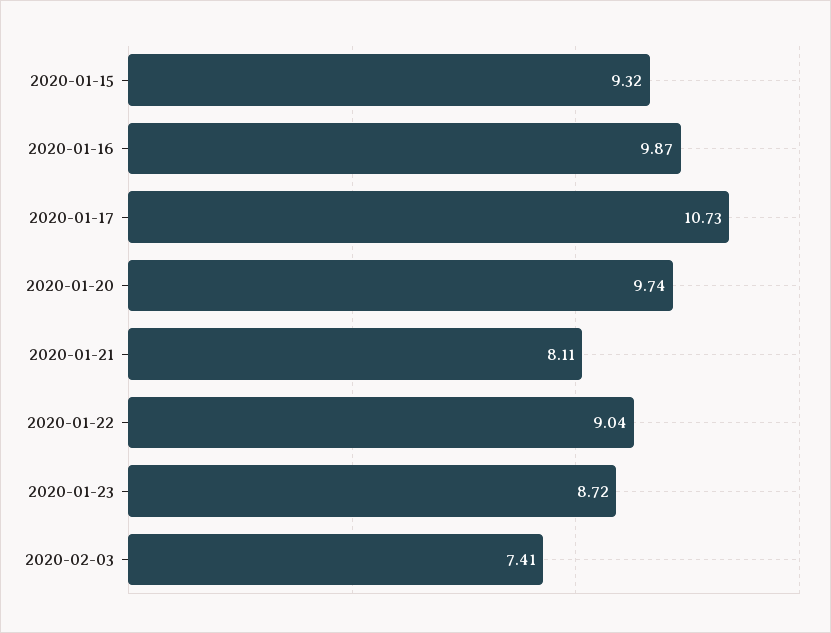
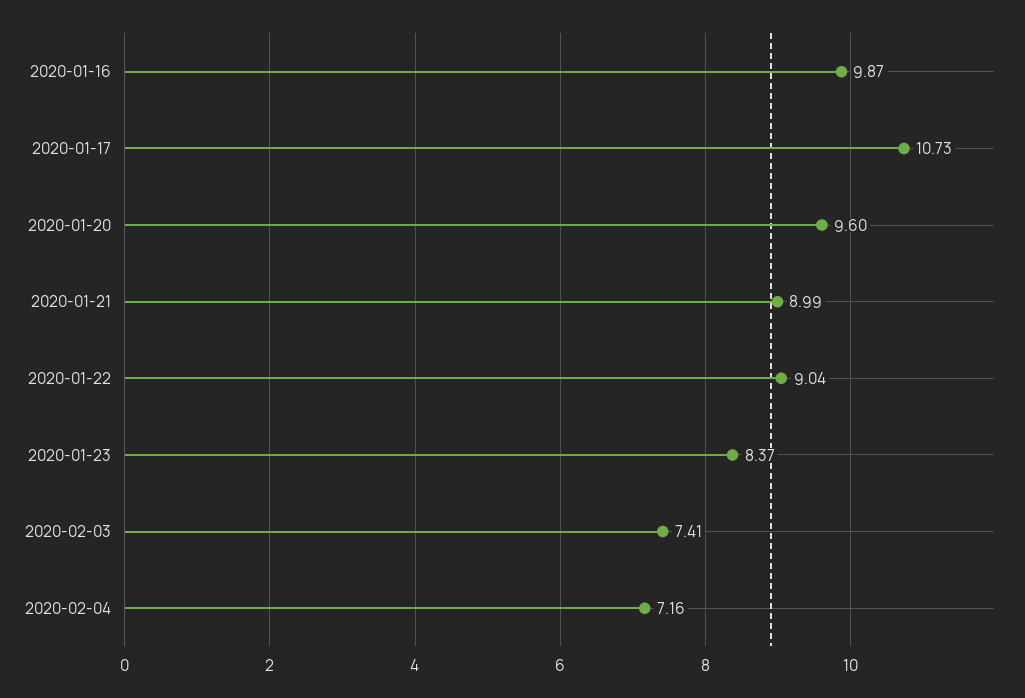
2020-01-15: 9.32 -> none
2020-01-20: 9.74 -> 9.6
2020-01-21: 8.11 -> 8.99
2020-01-23: 8.72 -> 8.37
2020-02-04: none -> 7.16

